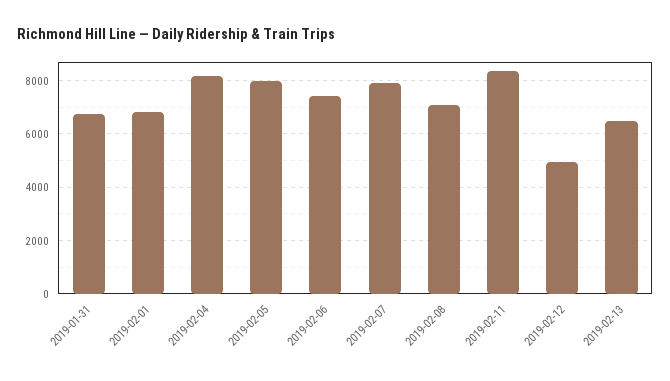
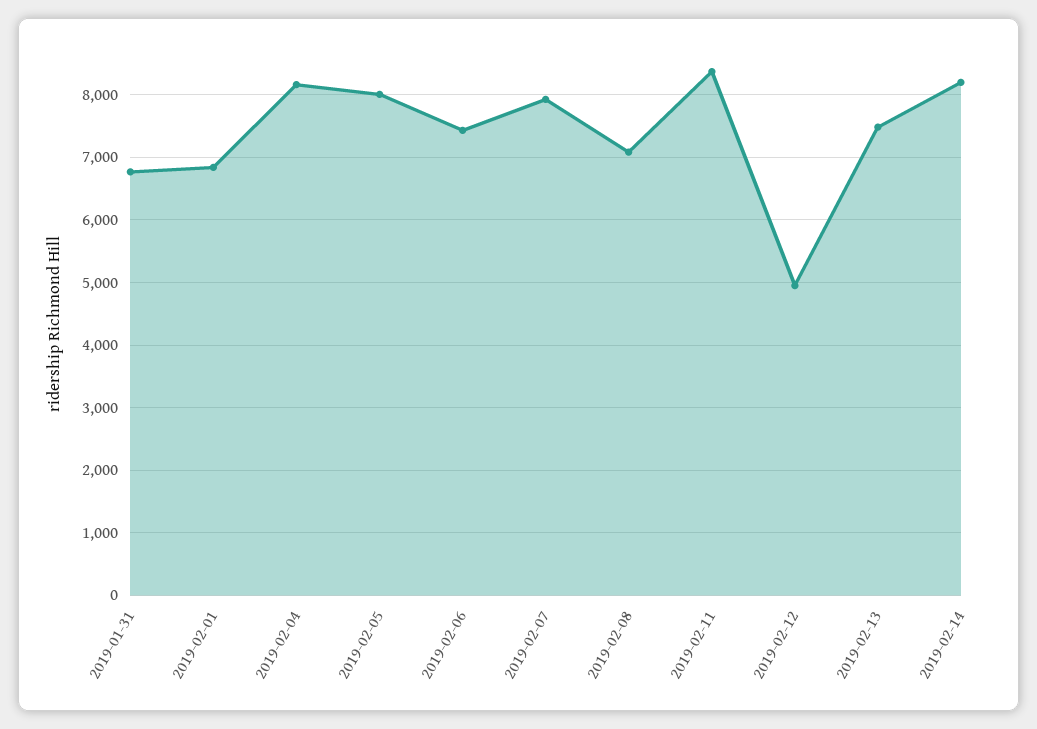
2019-02-13: 6500 -> 7500
2019-02-14: none -> 8200

